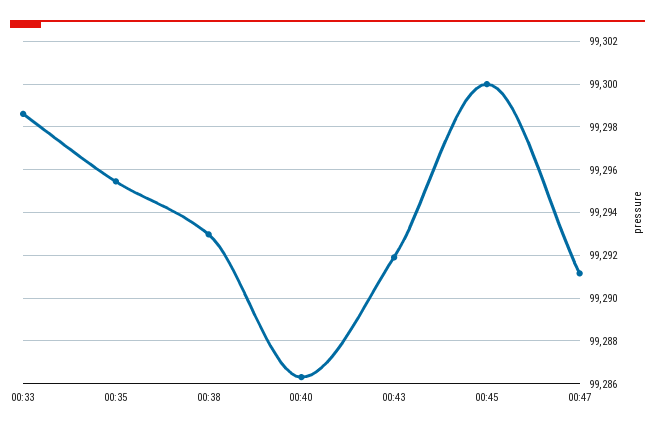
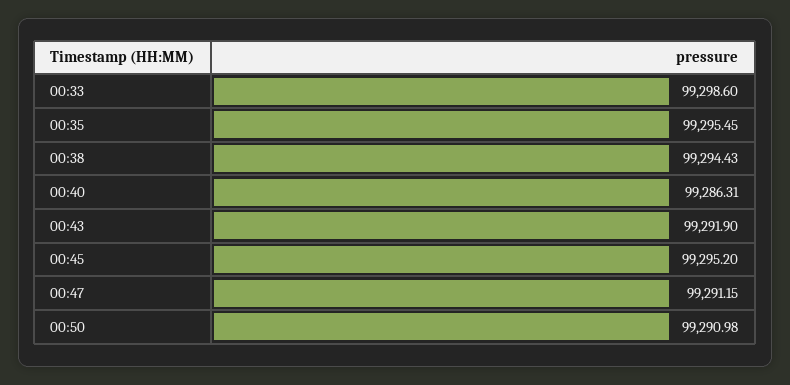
00:38: 99293 -> 99294.43
00:45: 99300 -> 99295.2
00:50: none -> 99290.98

